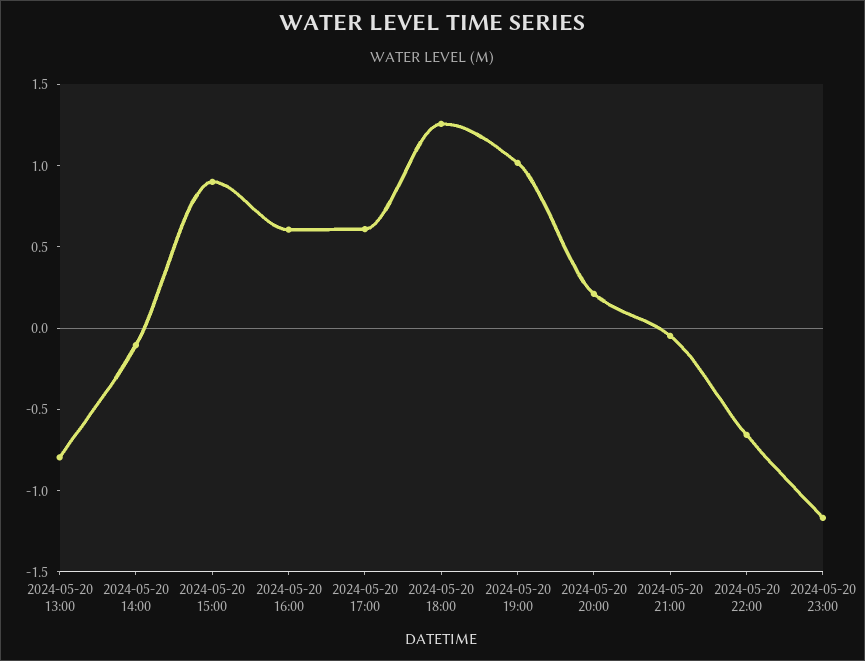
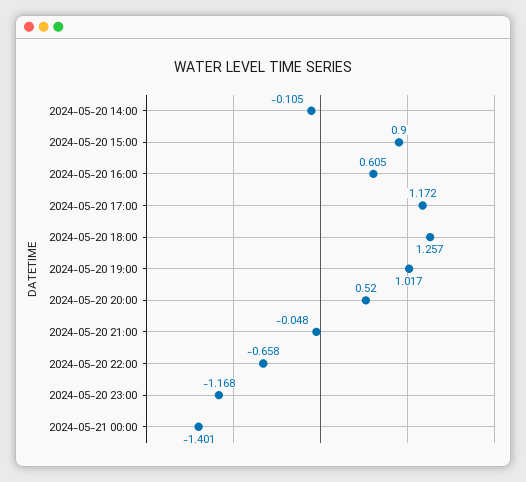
2024-05-20 13:00: -0.8 -> none
2024-05-20 17:00: 0.6 -> 1.172
2024-05-20 20:00: 0.2 -> 0.52
2024-05-21 00:00: none -> -1.401

